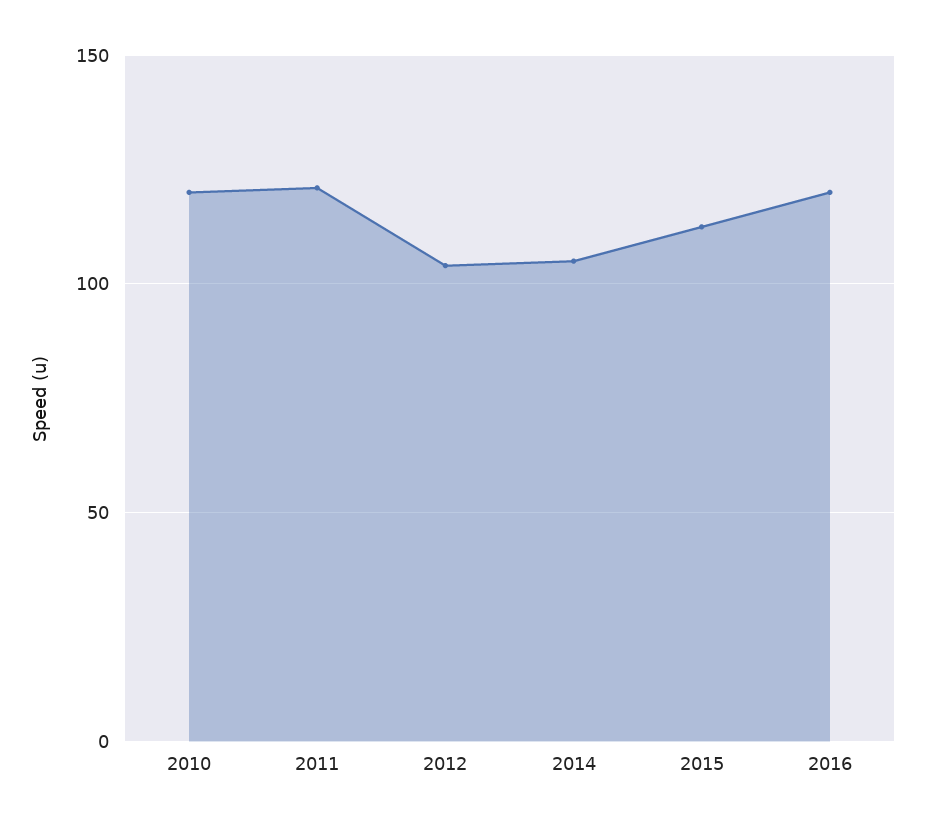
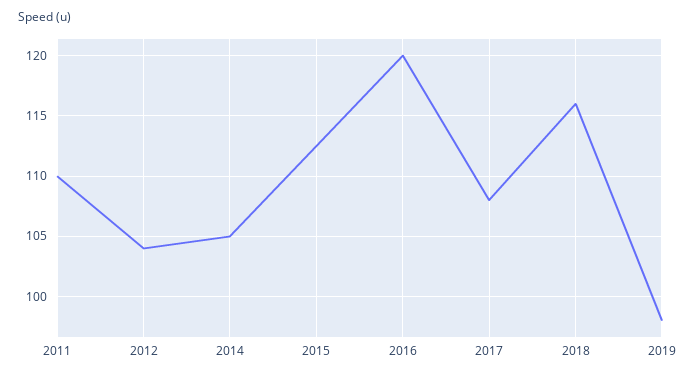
2010: 120 -> none
2011: 120 -> 110
2017: none -> 108
2018: none -> 116
2019: none -> 98

